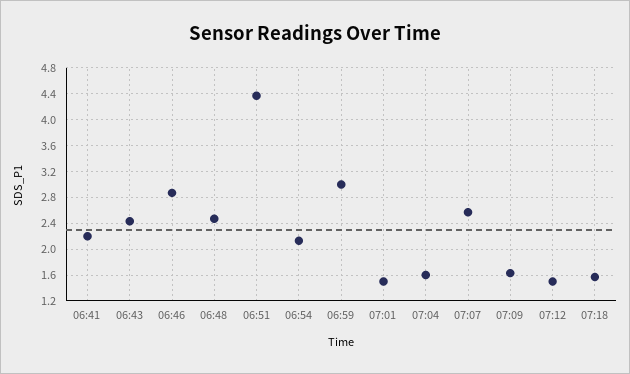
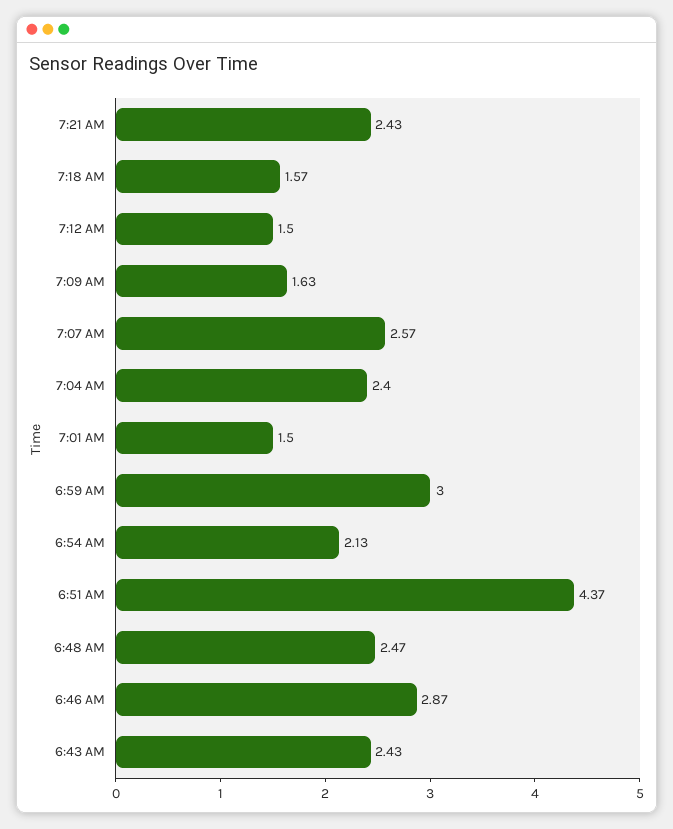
06:41: 2.2 -> none
07:04: 1.6 -> 2.4
7:21 AM: none -> 2.43

